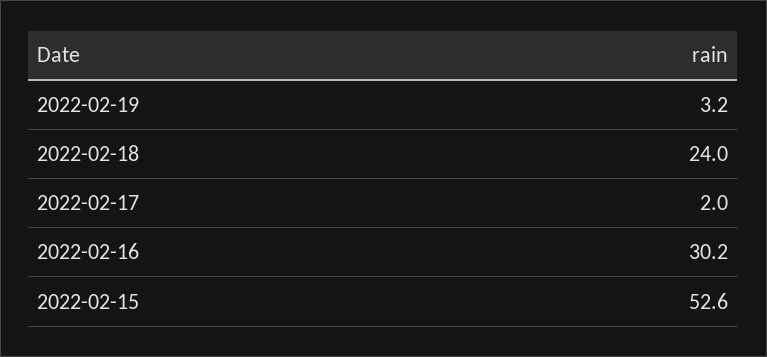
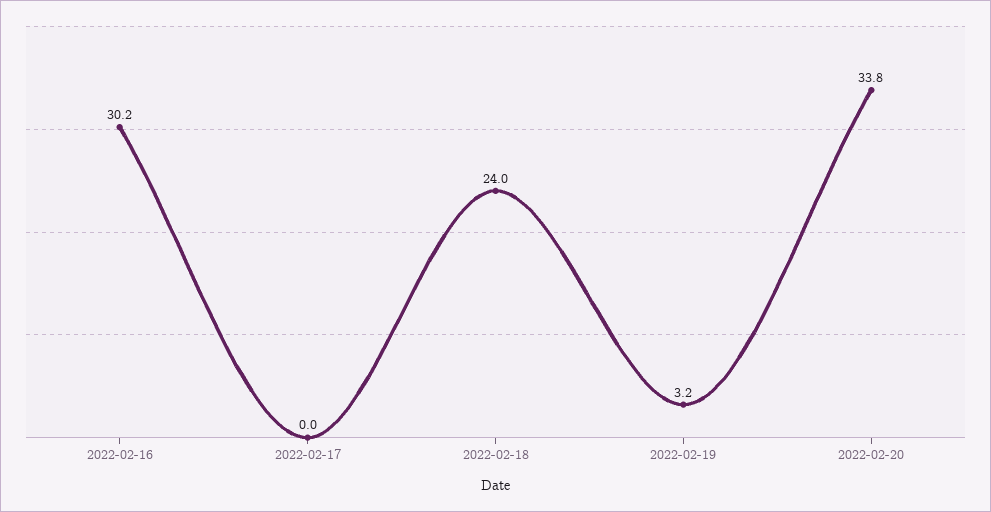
2022-02-17: 2 -> 0
2022-02-15: 52.6 -> none
2022-02-20: none -> 33.8

